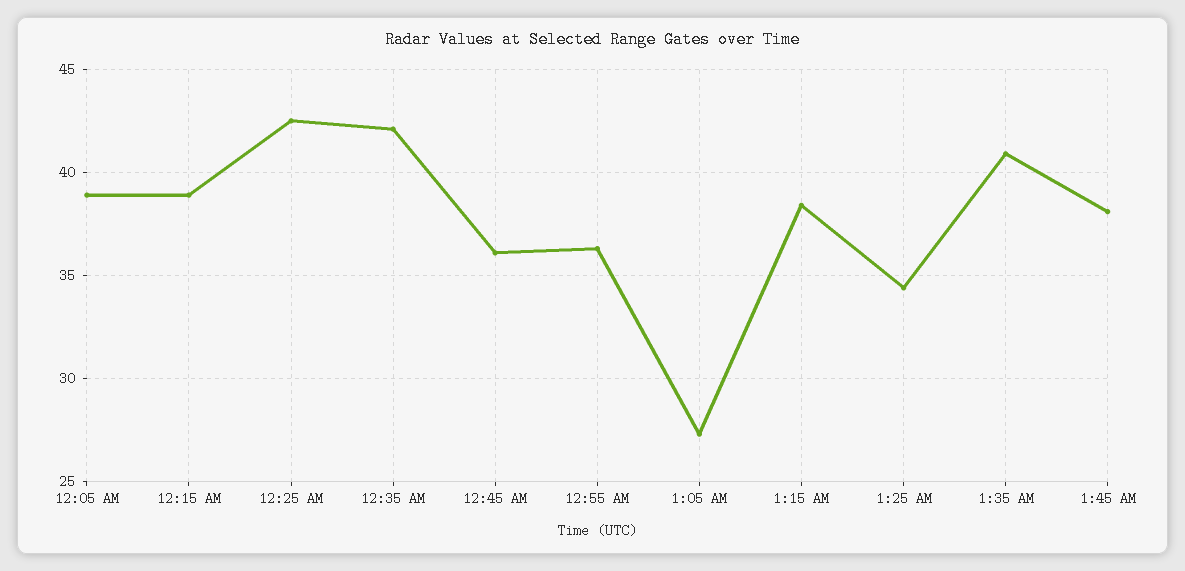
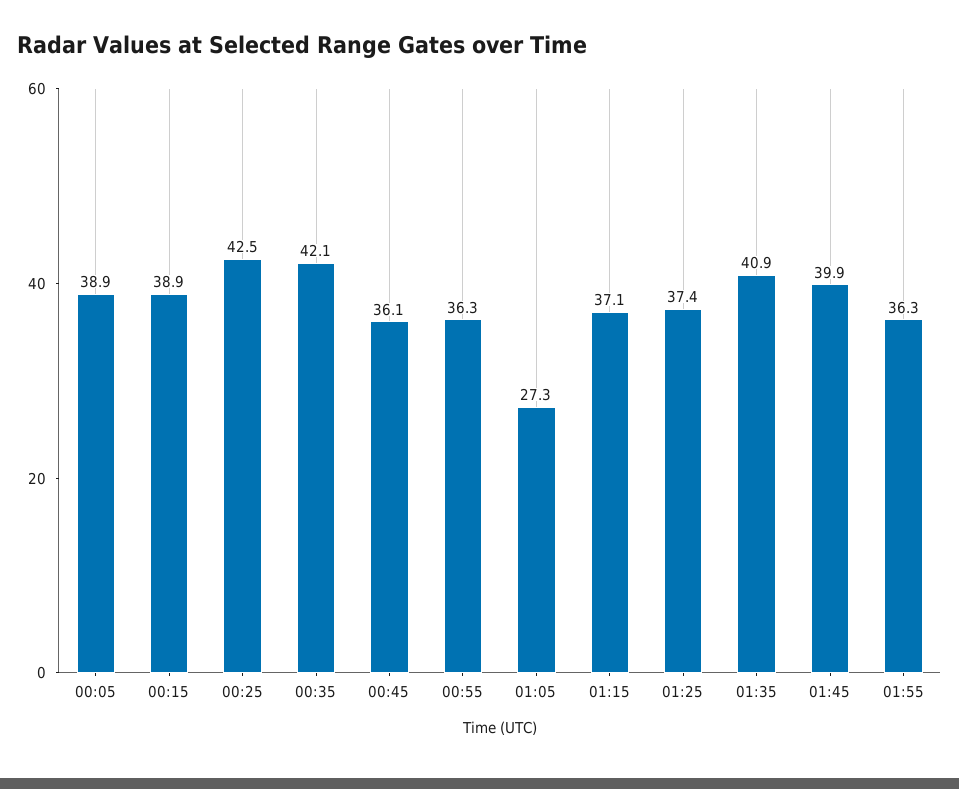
1:15 AM: 38.5 -> 37.1
1:25 AM: 34.5 -> 37.4
1:45 AM: 38 -> 39.9
01:55: none -> 36.3

